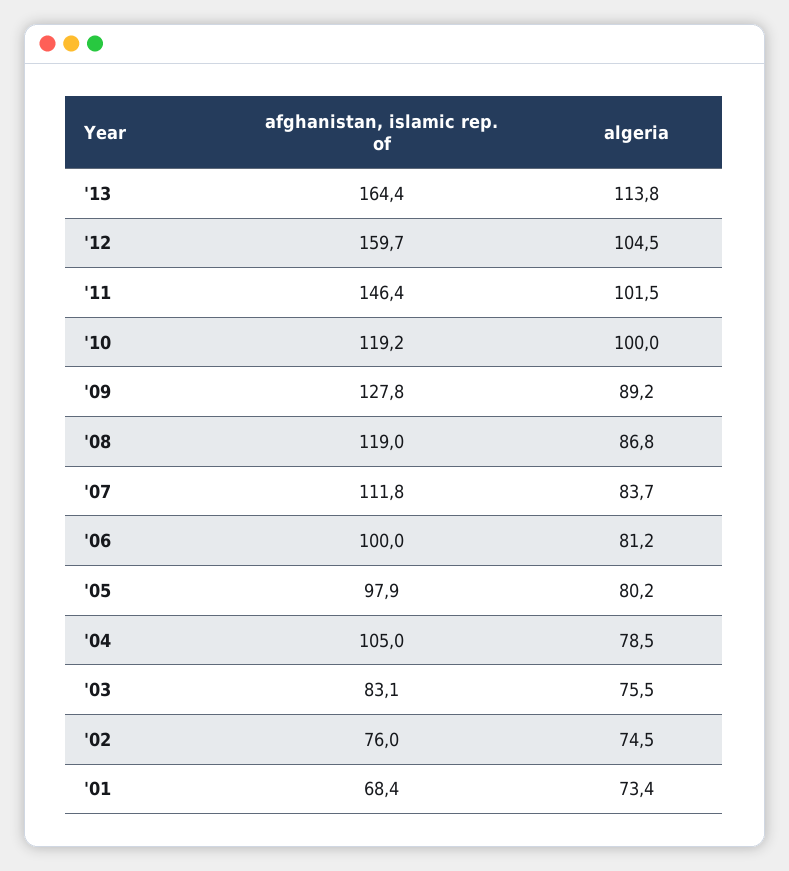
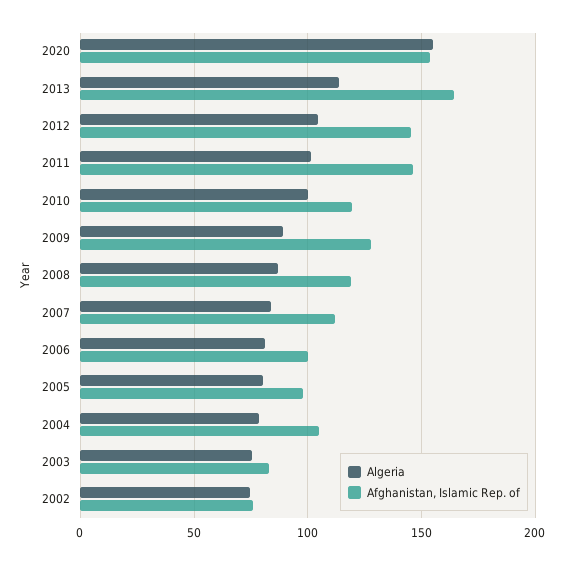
afghanistan, islamic rep. of, '12: 159.7 -> 145
afghanistan, islamic rep. of, '01: 68.4 -> none
algeria, '01: 73.4 -> none
algeria, 2020: none -> 155
afghanistan, islamic rep. of, 2020: none -> 155

